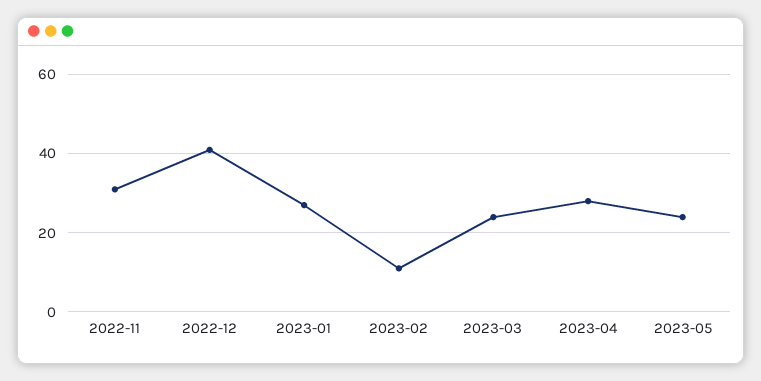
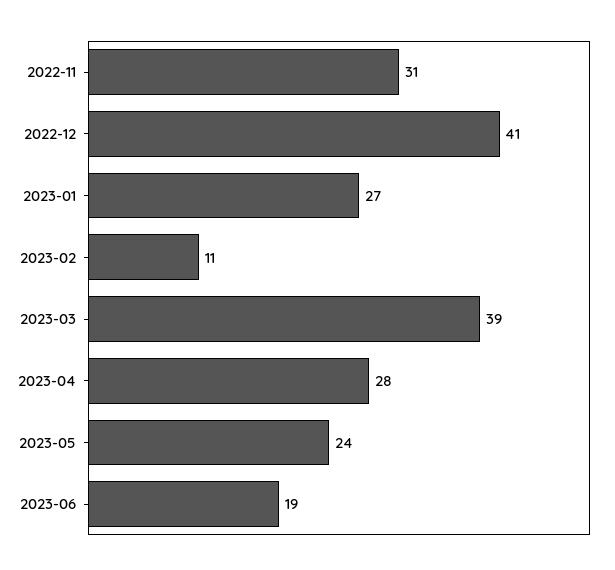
2023-03: 25 -> 39
2023-06: none -> 19

